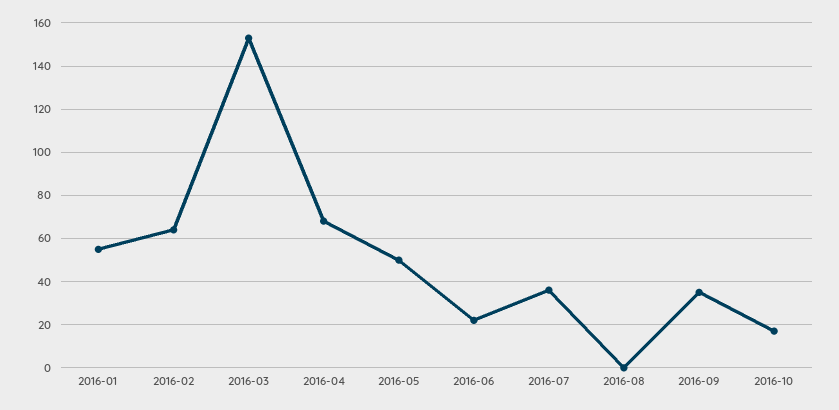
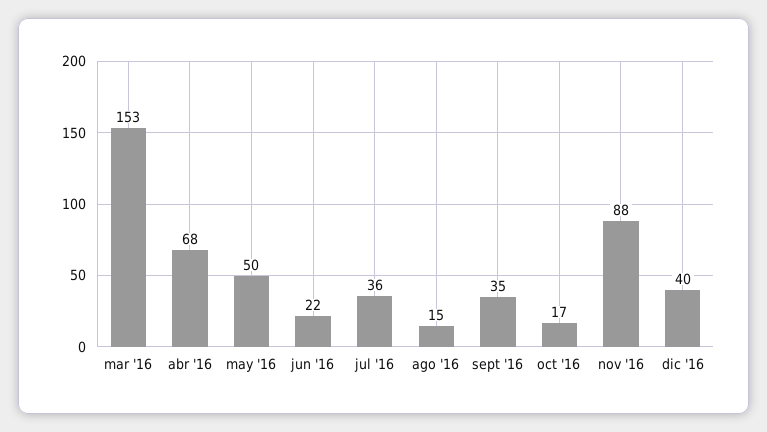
2016-01: 55 -> none
2016-02: 65 -> none
2016-08: 0 -> 15
nov '16: none -> 88
dic '16: none -> 40

